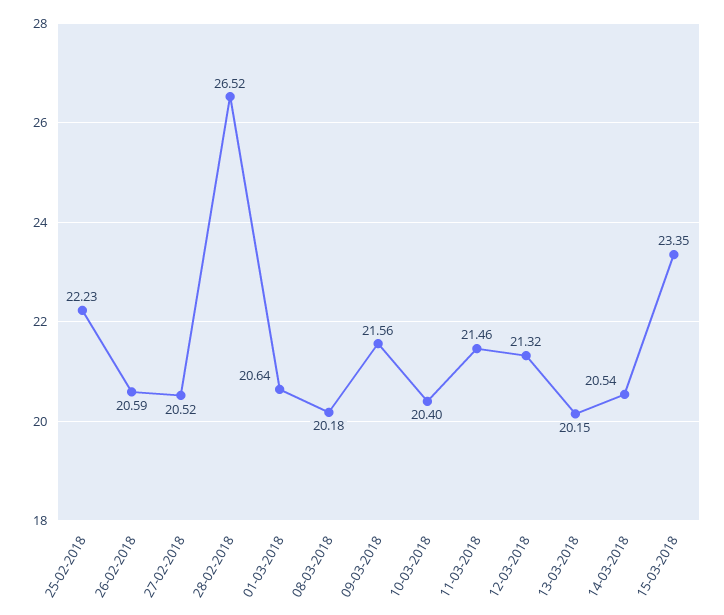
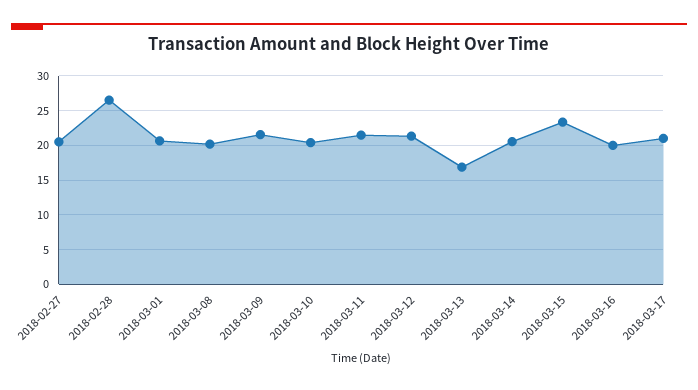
25-02-2018: 22.23 -> none
26-02-2018: 20.59 -> none
13-03-2018: 20.15 -> 17
2018-03-16: none -> 20
2018-03-17: none -> 21

